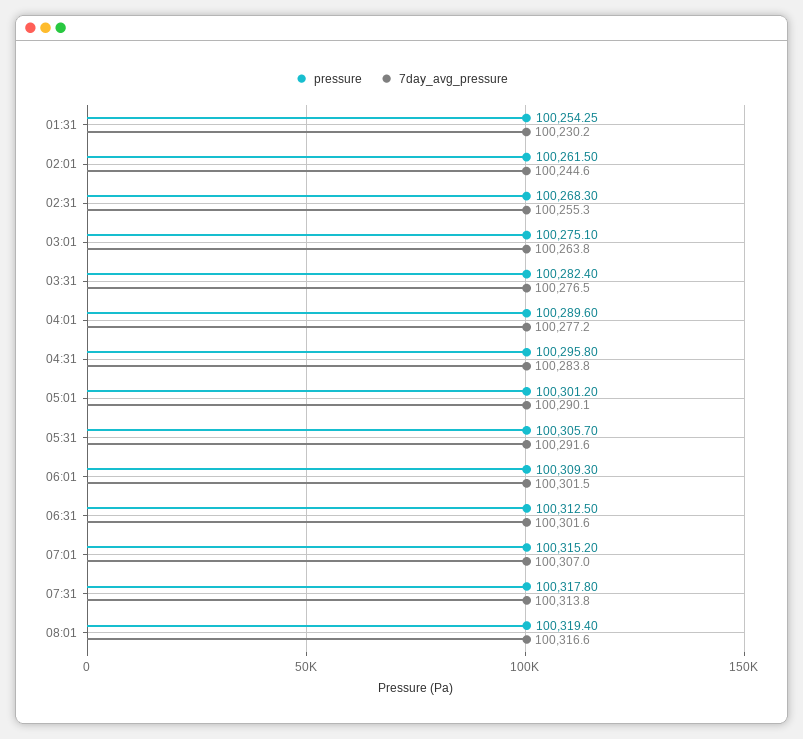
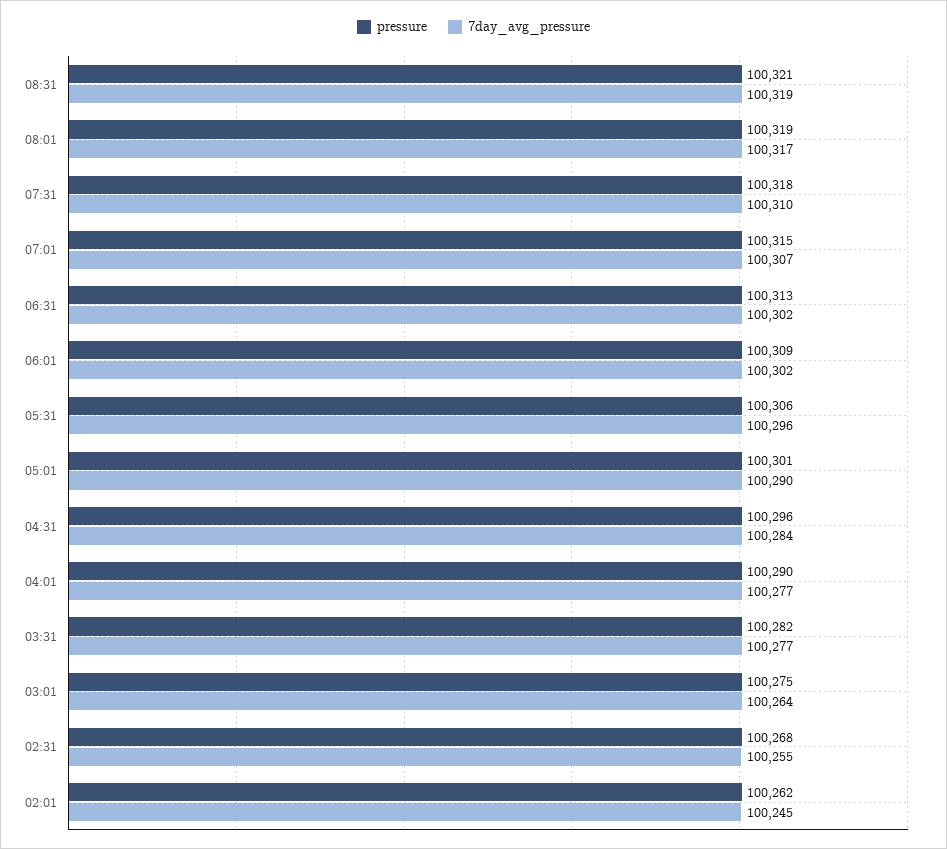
pressure, 01:31: 100254.25 -> none
7day_avg_pressure, 01:31: 100230.2 -> none
7day_avg_pressure, 05:31: 100291.6 -> 100296
7day_avg_pressure, 07:31: 100313.8 -> 100310
pressure, 08:31: none -> 100321
7day_avg_pressure, 08:31: none -> 100319

